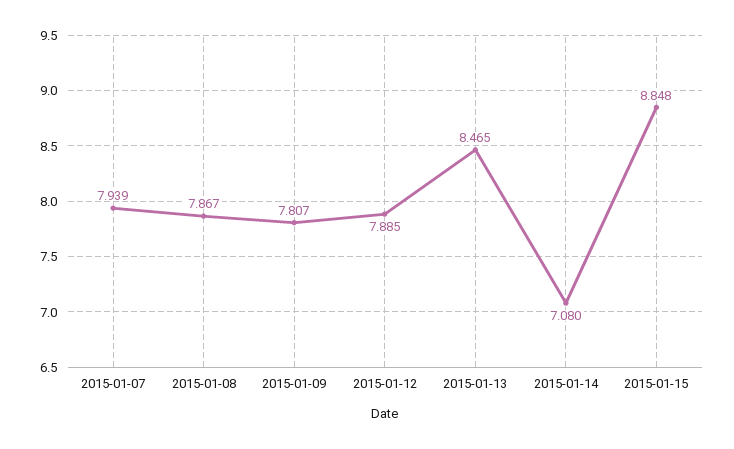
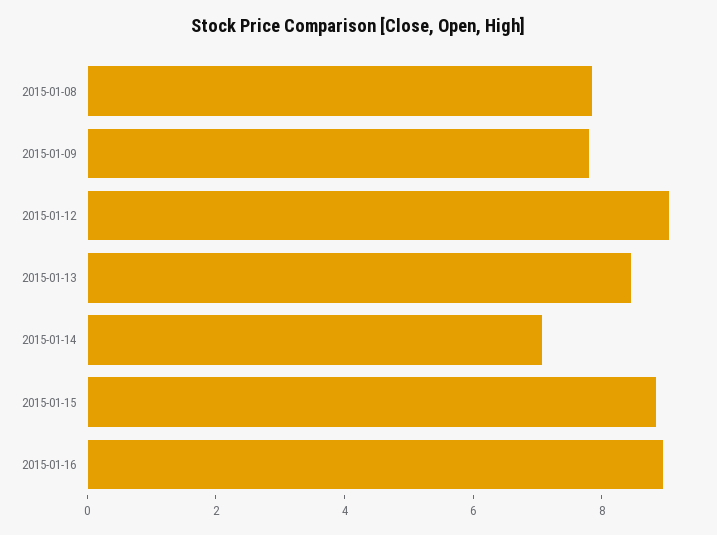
2015-01-07: 7.939 -> none
2015-01-12: 7.885 -> 9
2015-01-16: none -> 9

